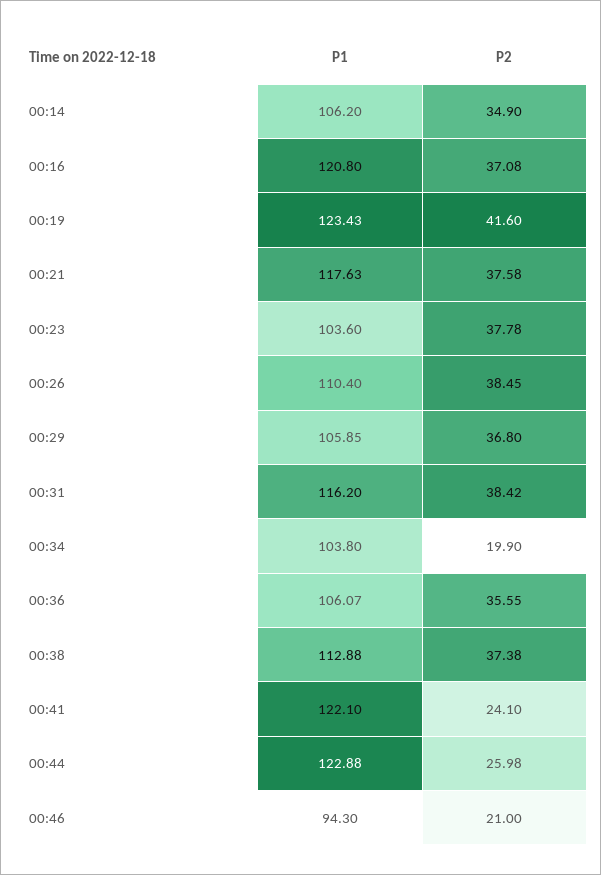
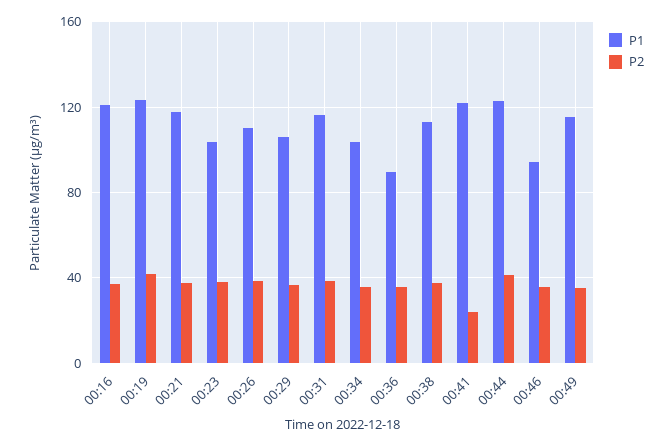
P1, 00:14: 106.2 -> none
P2, 00:14: 34.9 -> none
P2, 00:34: 19.9 -> 35
P1, 00:36: 106.07 -> 90
P2, 00:44: 25.98 -> 40
P2, 00:46: 21 -> 35
P1, 00:49: none -> 115
P2, 00:49: none -> 35

